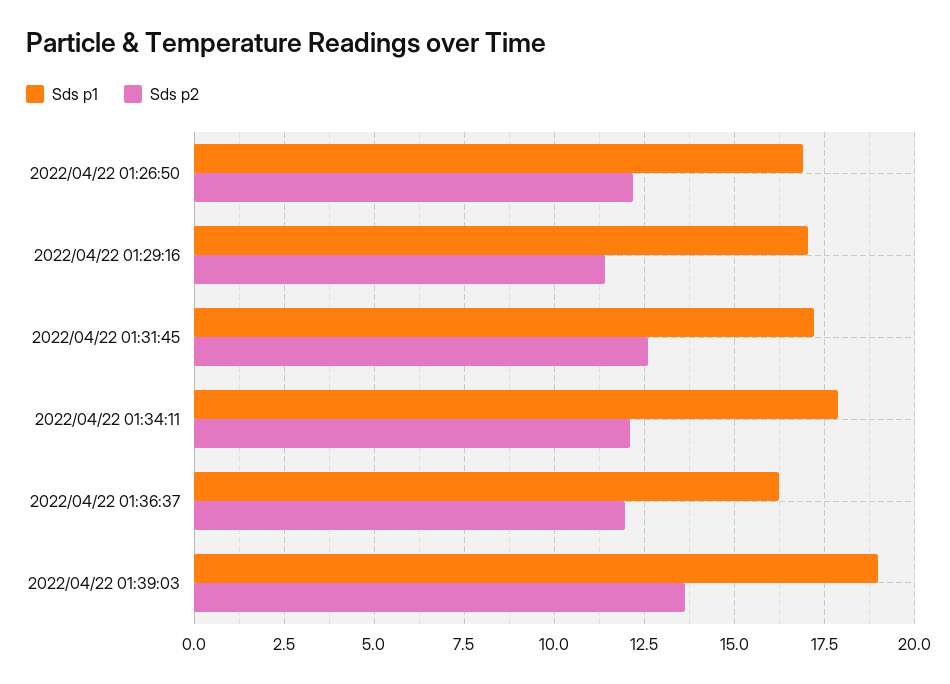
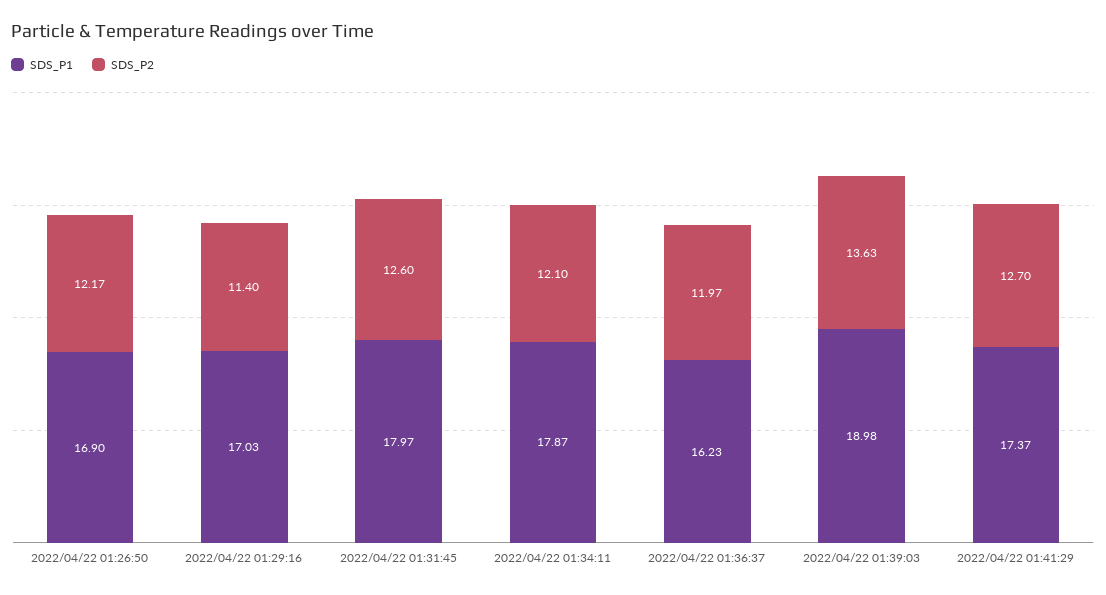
Sds p1, 2022/04/22 01:31:45: 17.25 -> 17.97
Sds p1, 2022/04/22 01:41:29: none -> 17.37
Sds p2, 2022/04/22 01:41:29: none -> 12.7

